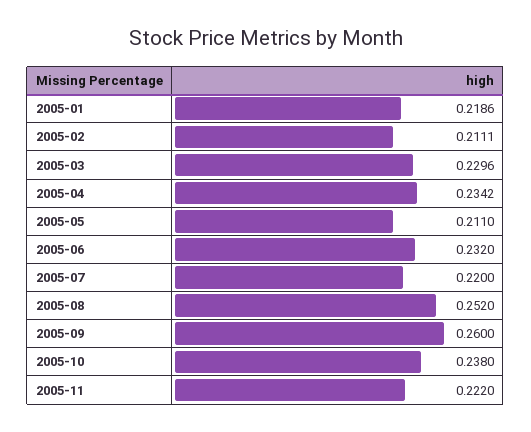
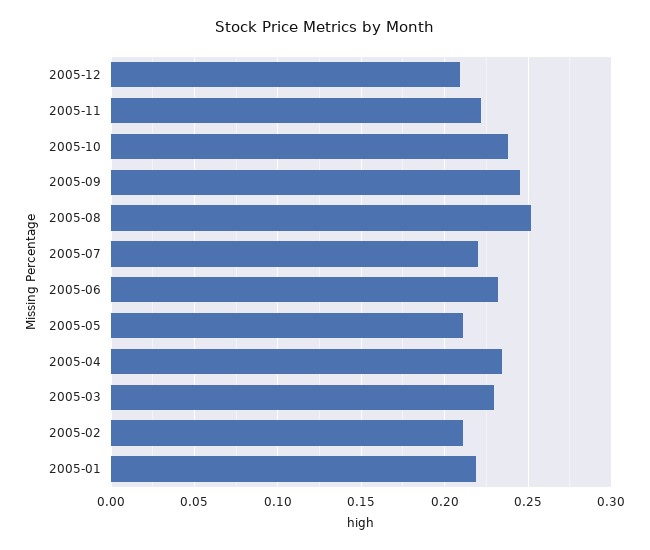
2005-09: 0.26 -> 0.245
2005-12: none -> 0.21

